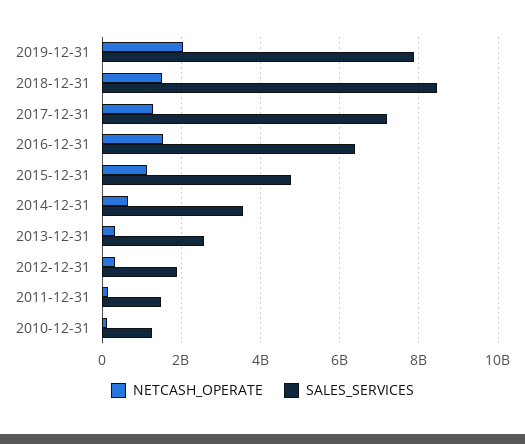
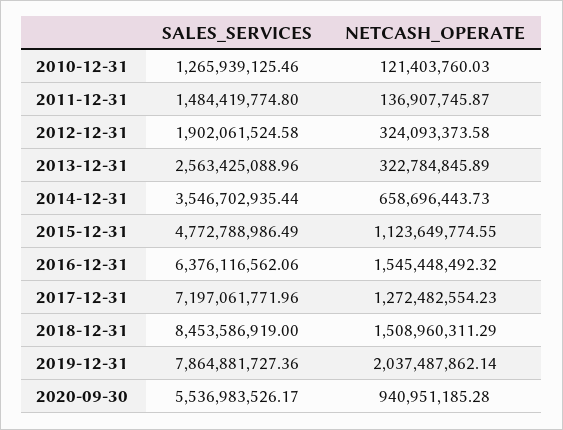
SALES_SERVICES, 2020-09-30: none -> 5536983526.17
NETCASH_OPERATE, 2020-09-30: none -> 940951185.28

